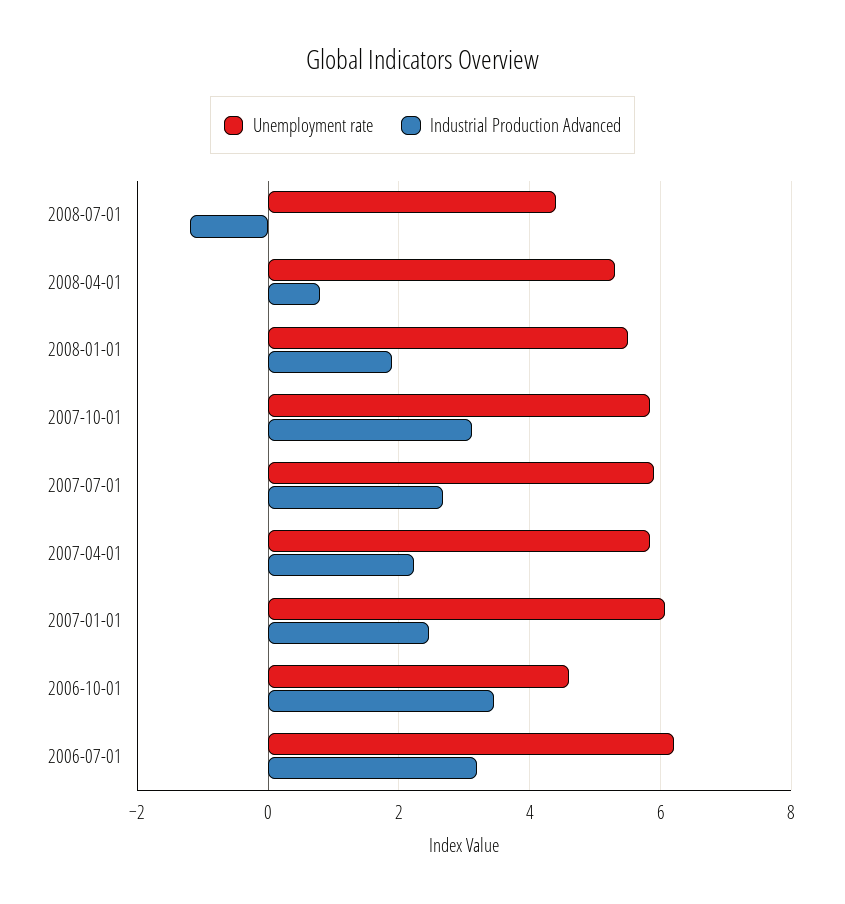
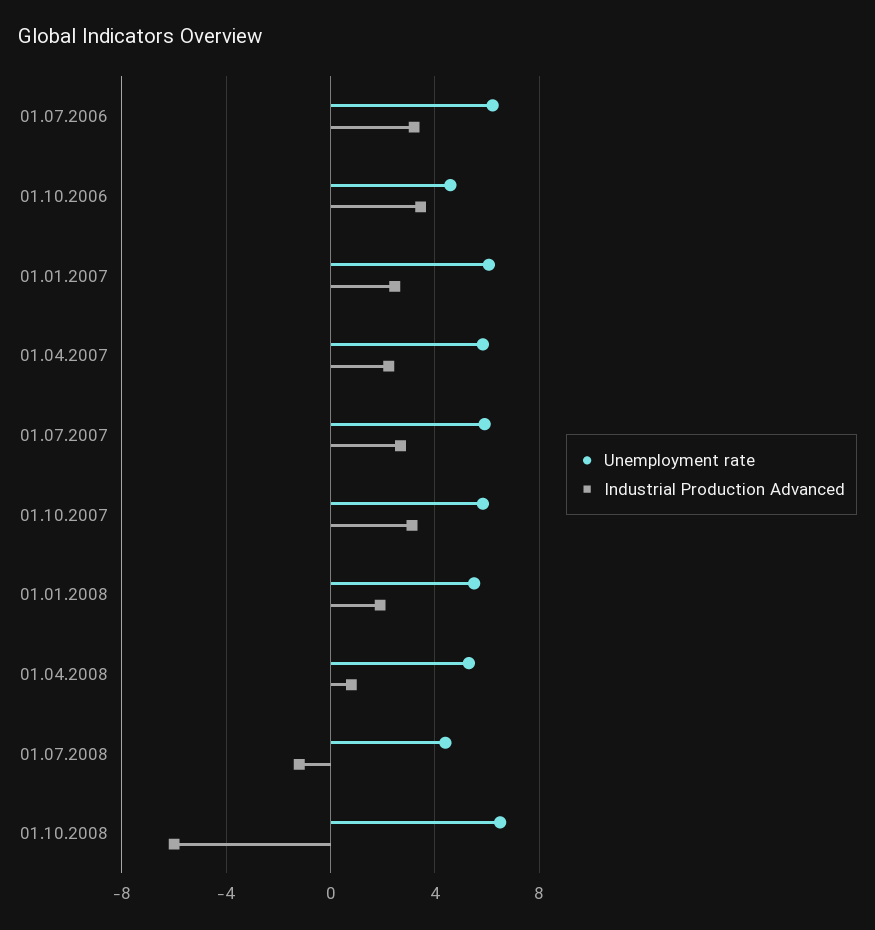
Unemployment rate, 01.10.2008: none -> 6.5
Industrial Production Advanced, 01.10.2008: none -> -6

